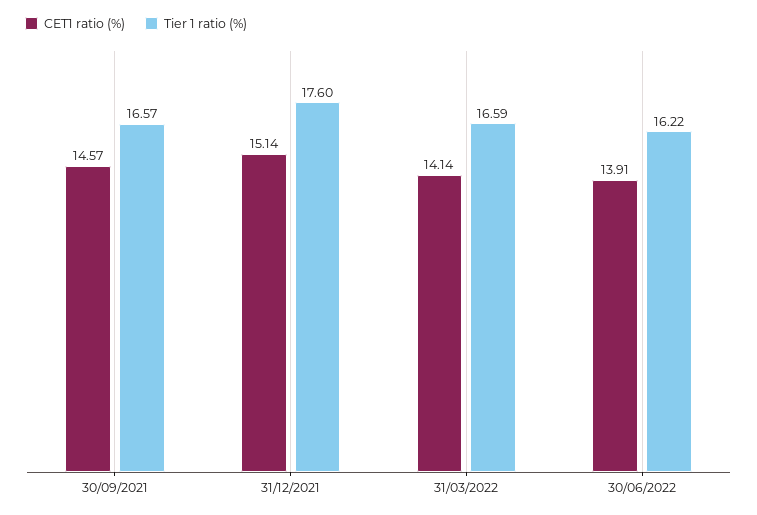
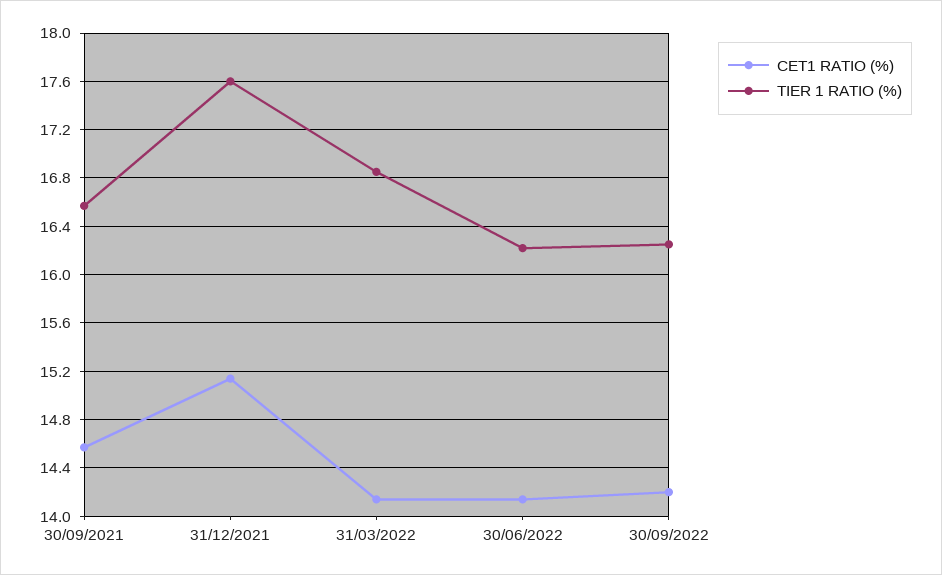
Tier 1 ratio (%), 31/03/2022: 16.59 -> 16.85
CET1 ratio (%), 30/06/2022: 13.91 -> 14.15
CET1 ratio (%), 30/09/2022: none -> 14.2
Tier 1 ratio (%), 30/09/2022: none -> 16.25

